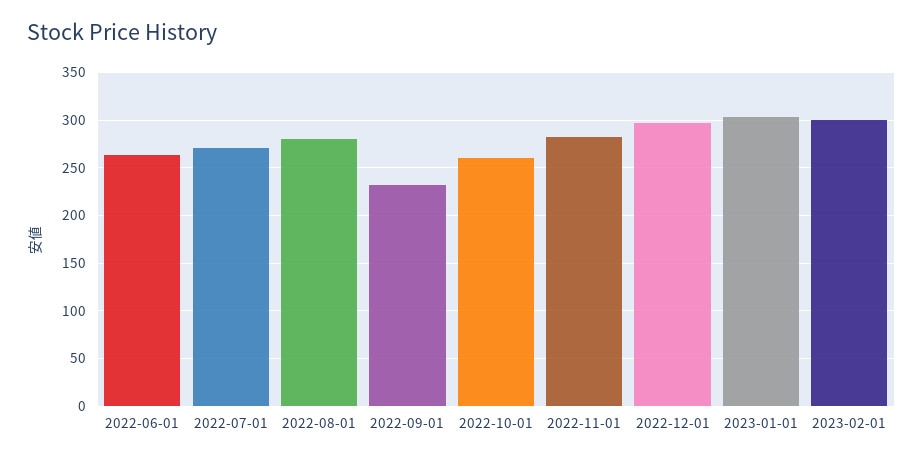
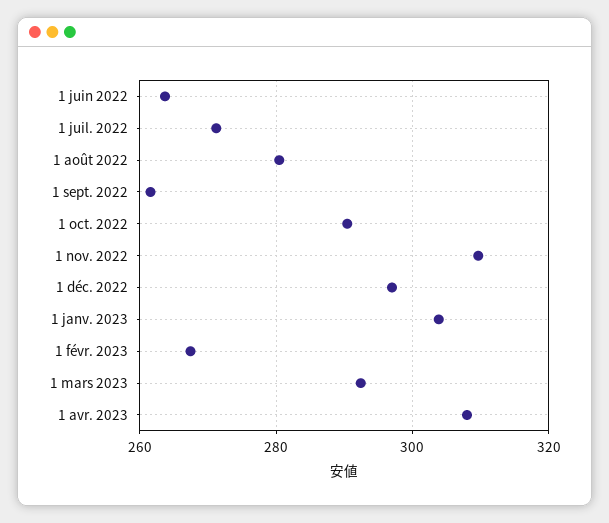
2022-09-01: 230 -> 262
2022-10-01: 260 -> 290
2022-11-01: 280 -> 310
2023-02-01: 300 -> 268
1 mars 2023: none -> 292
1 avr. 2023: none -> 308

